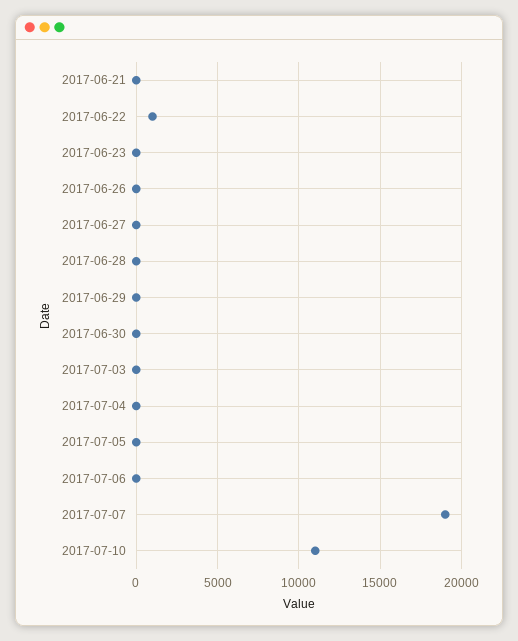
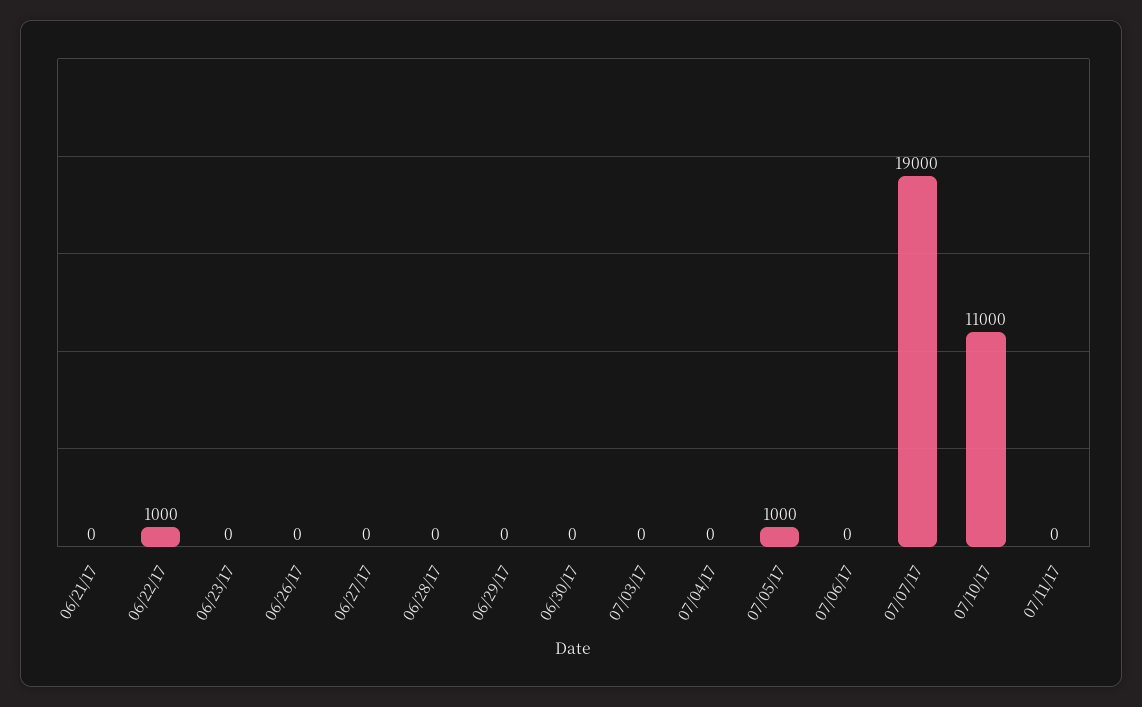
2017-07-05: 0 -> 1000
07/11/17: none -> 0

